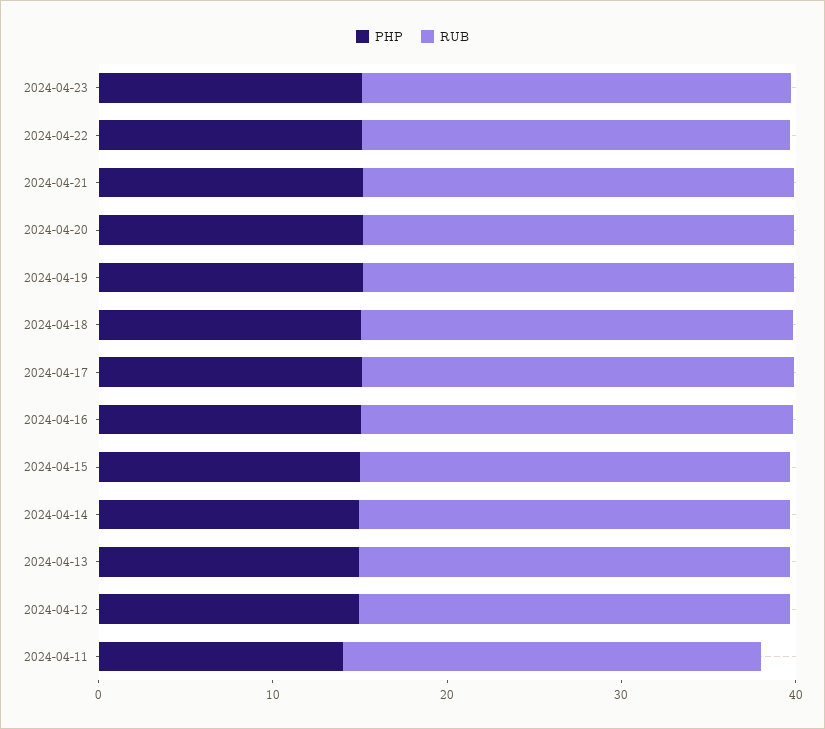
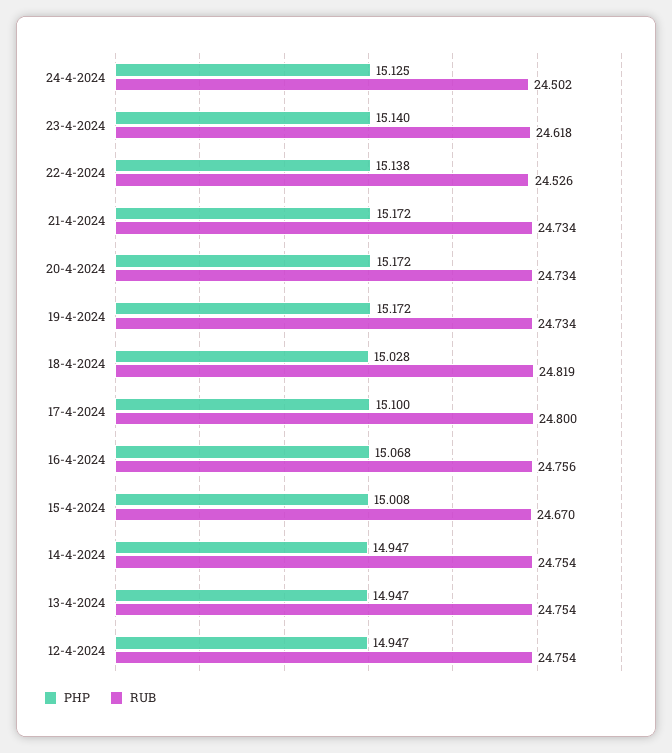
PHP, 2024-04-11: 14 -> none
RUB, 2024-04-11: 24 -> none
PHP, 24-4-2024: none -> 15.125
RUB, 24-4-2024: none -> 24.502

